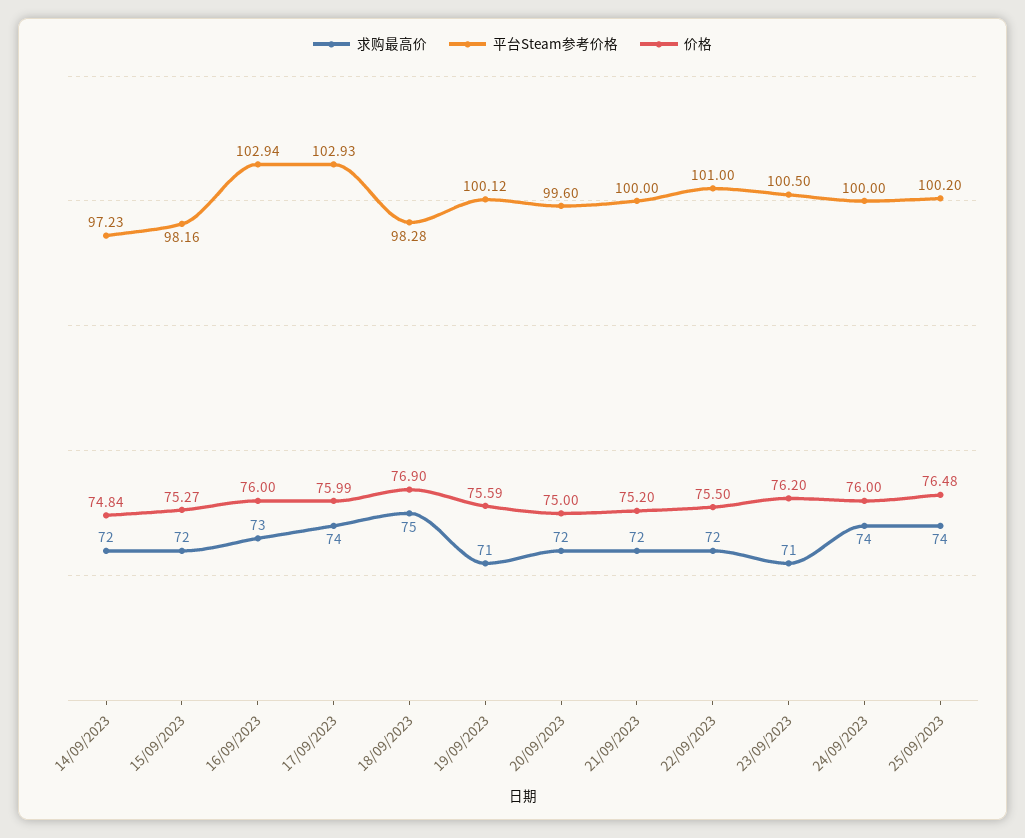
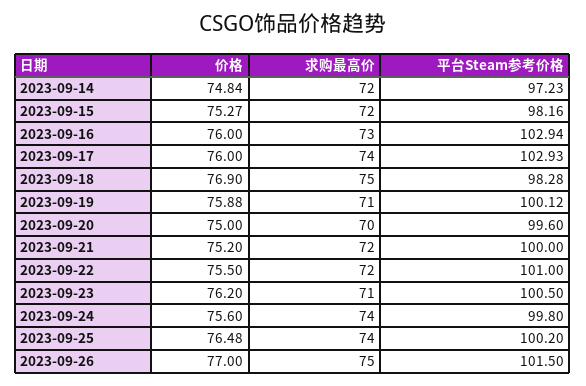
价格, 17/09/2023: 75.99 -> 76
价格, 19/09/2023: 75.59 -> 75.88
求购最高价, 20/09/2023: 72 -> 70
平台Steam参考价格, 24/09/2023: 100 -> 99.8
价格, 24/09/2023: 76 -> 75.6
价格, 2023-09-26: none -> 77
求购最高价, 2023-09-26: none -> 75
平台Steam参考价格, 2023-09-26: none -> 101.5

